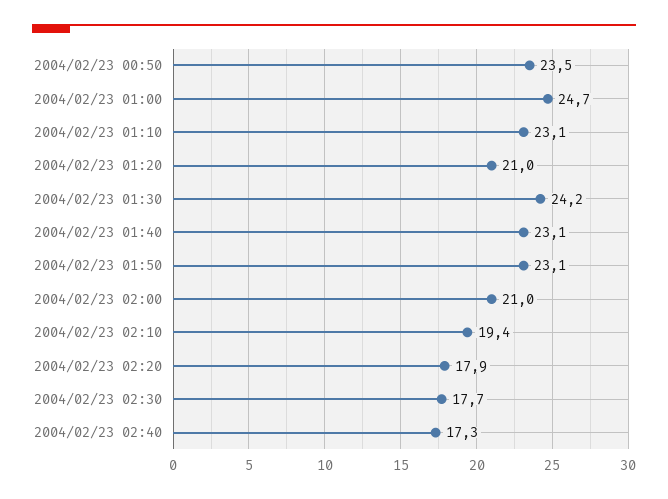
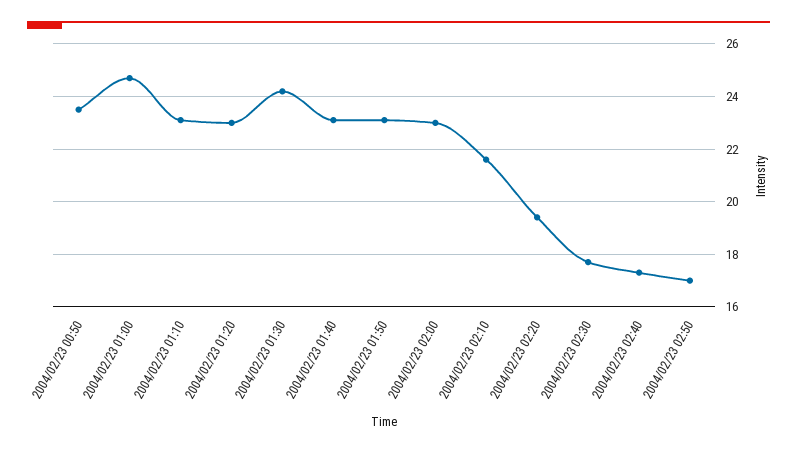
2004/02/23 01:20: 21 -> 23
2004/02/23 02:00: 21 -> 23
2004/02/23 02:10: 19.4 -> 21.5
2004/02/23 02:20: 17.9 -> 19.5
2004/02/23 02:50: none -> 17

